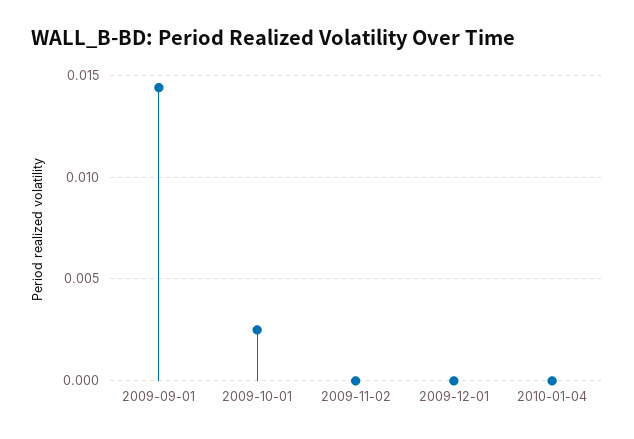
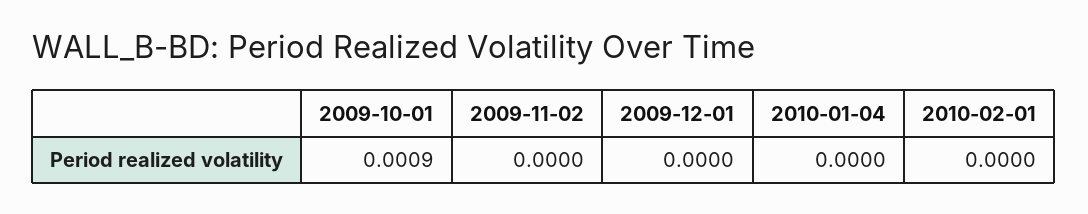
2009-09-01: 0.0145 -> none
2009-10-01: 0.0025 -> 0.0009
2010-02-01: none -> 0

